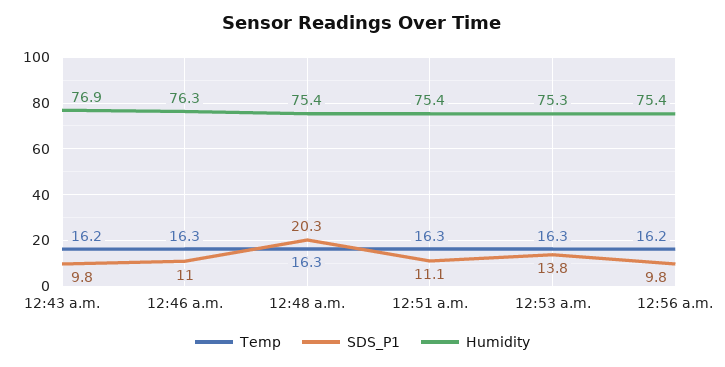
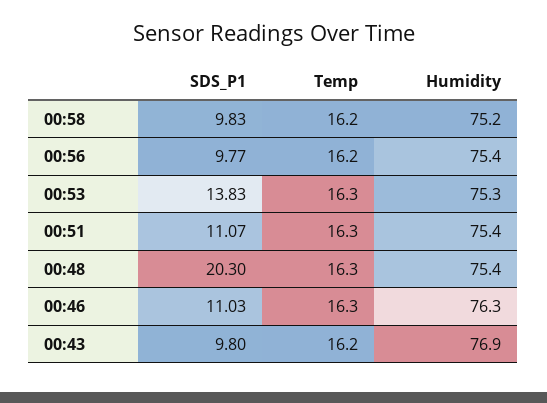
SDS_P1, 00:58: none -> 9.83
Temp, 00:58: none -> 16.2
Humidity, 00:58: none -> 75.2

